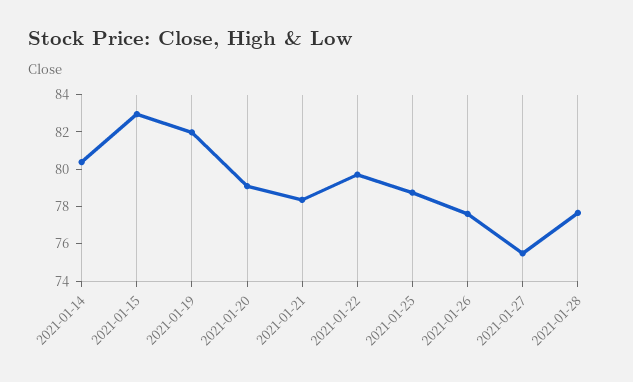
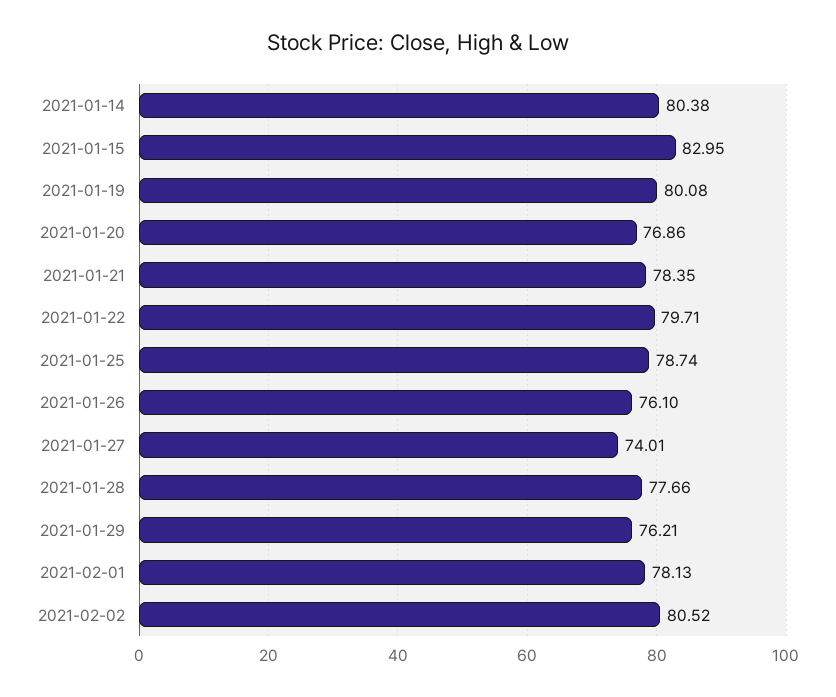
2021-01-19: 82 -> 80.08
2021-01-20: 79 -> 76.86
2021-01-26: 77.5 -> 76.1
2021-01-27: 75.5 -> 74.01
2021-01-29: none -> 76.21
2021-02-01: none -> 78.13
2021-02-02: none -> 80.52

